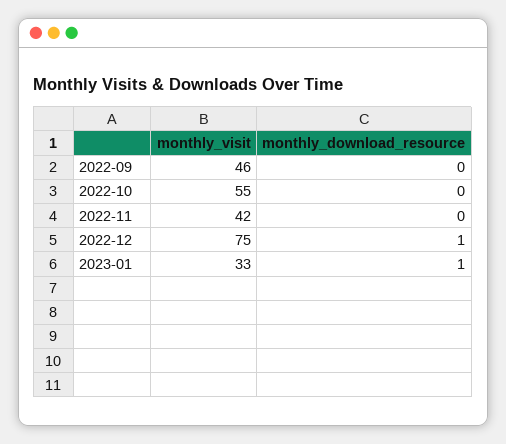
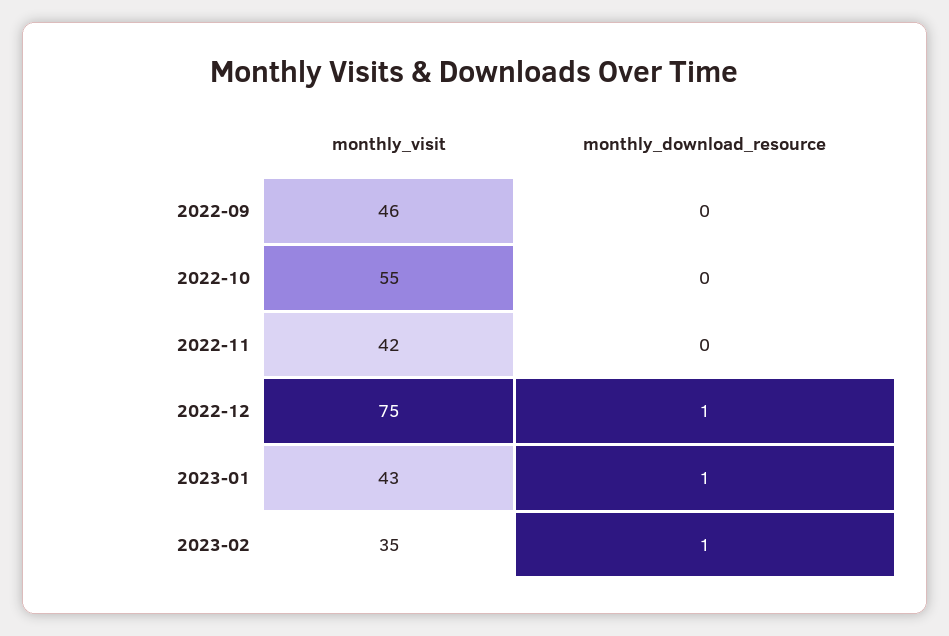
monthly_visit, 2023-01: 33 -> 43
monthly_visit, 2023-02: none -> 35
monthly_download_resource, 2023-02: none -> 1

